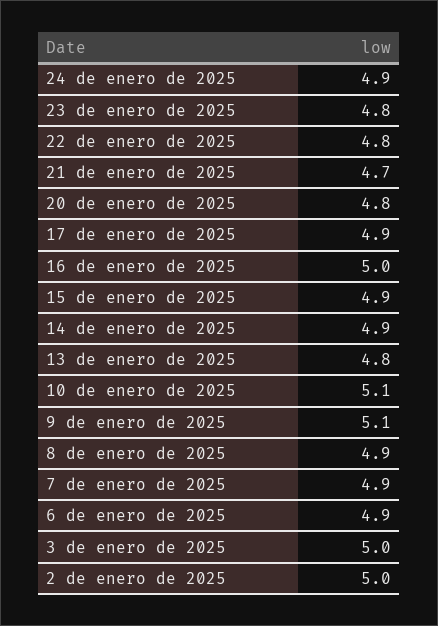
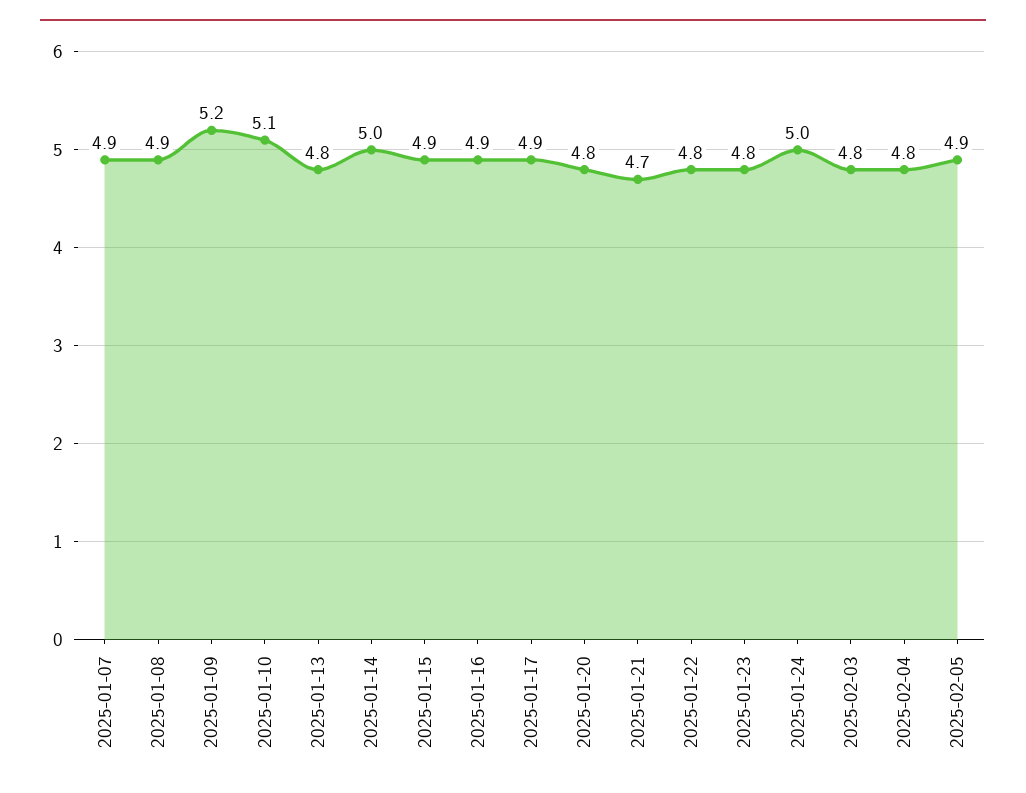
24 de enero de 2025: 4.9 -> 5
16 de enero de 2025: 5 -> 4.9
14 de enero de 2025: 4.9 -> 5
9 de enero de 2025: 5.1 -> 5.2
6 de enero de 2025: 4.9 -> none
3 de enero de 2025: 5 -> none
2 de enero de 2025: 5 -> none
2025-02-03: none -> 4.8
2025-02-04: none -> 4.8
2025-02-05: none -> 4.9

